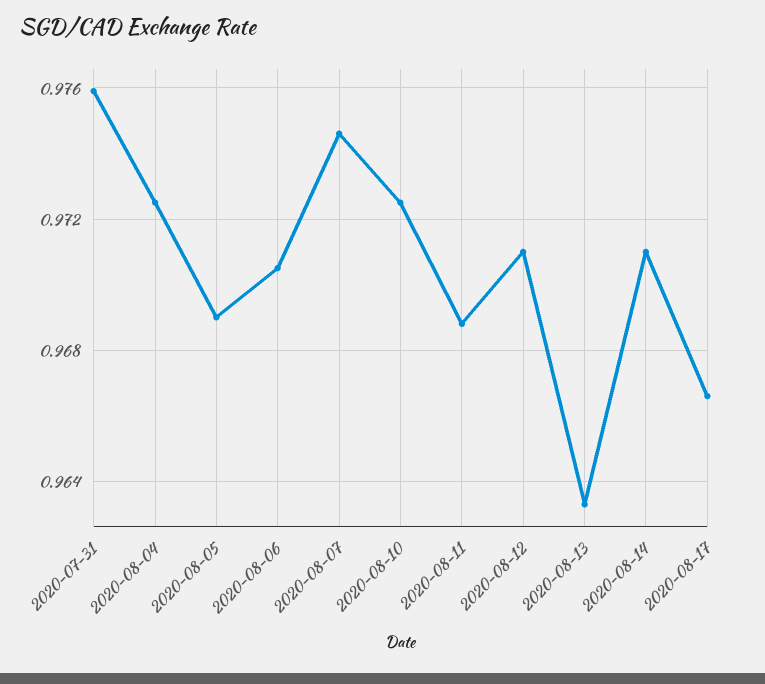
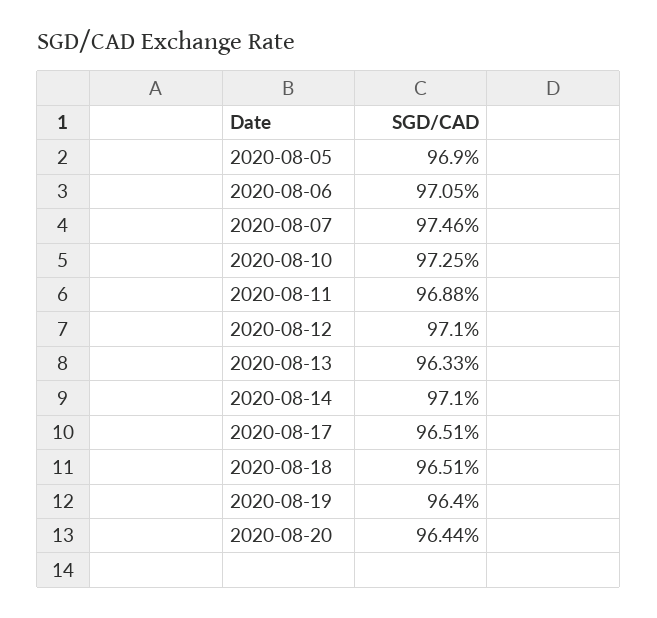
2020-07-31: 0.976 -> none
2020-08-04: 0.9725 -> none
2020-08-17: 0.9665 -> 0.9651
2020-08-18: none -> 0.9651
2020-08-19: none -> 0.964
2020-08-20: none -> 0.9644

